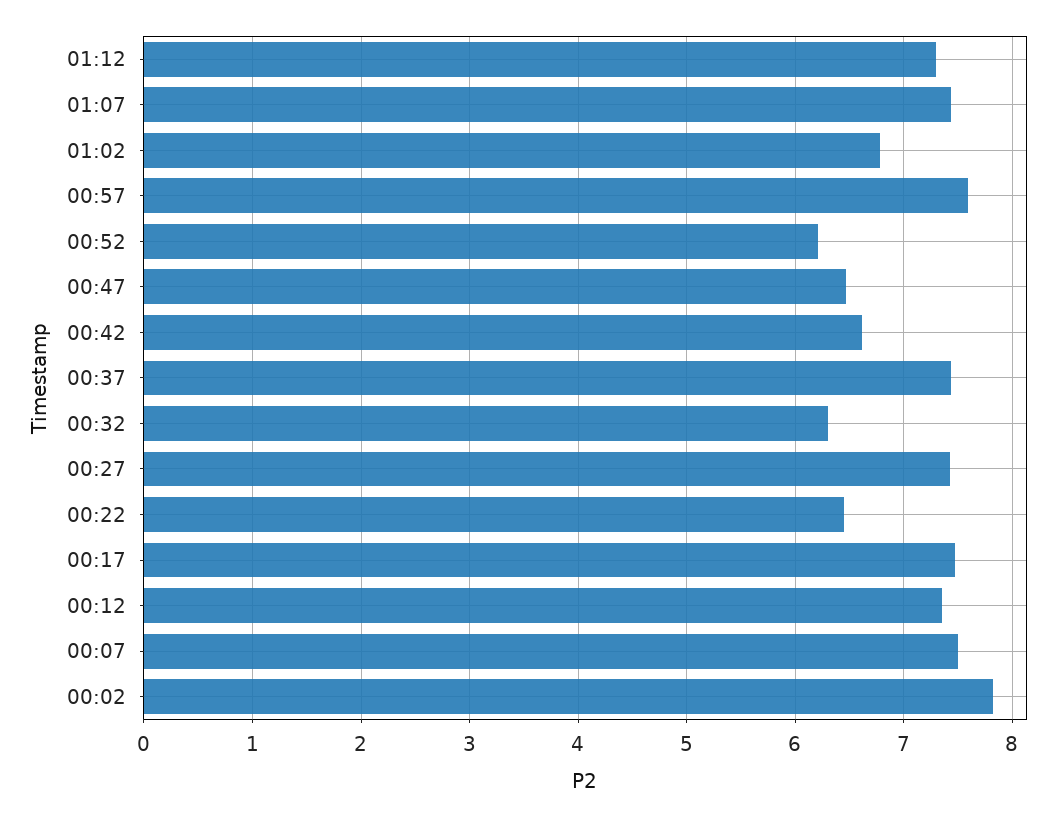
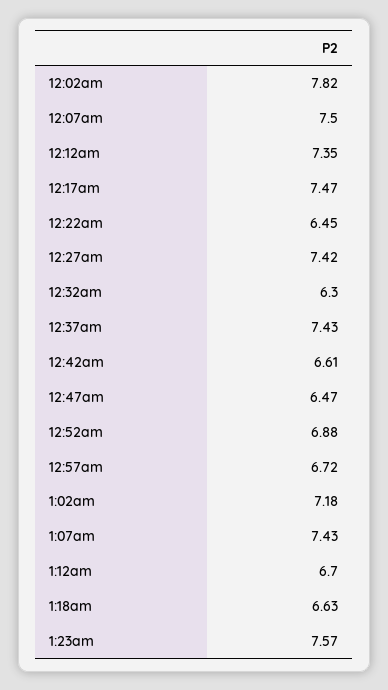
01:12: 7.3 -> 6.7
01:02: 6.8 -> 7.18
00:57: 7.6 -> 6.72
00:52: 6.2 -> 6.88
1:18am: none -> 6.63
1:23am: none -> 7.57

